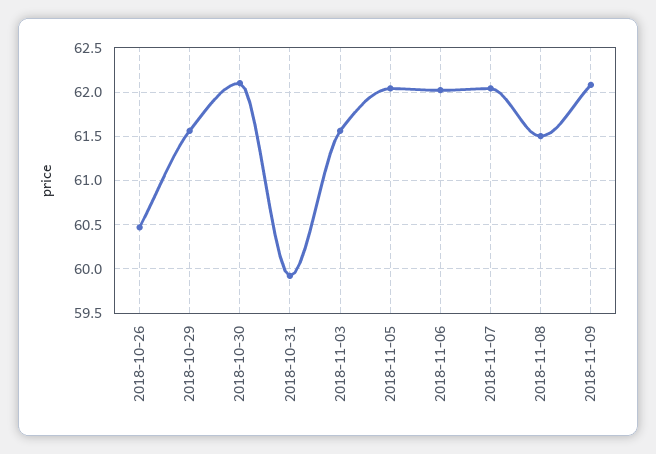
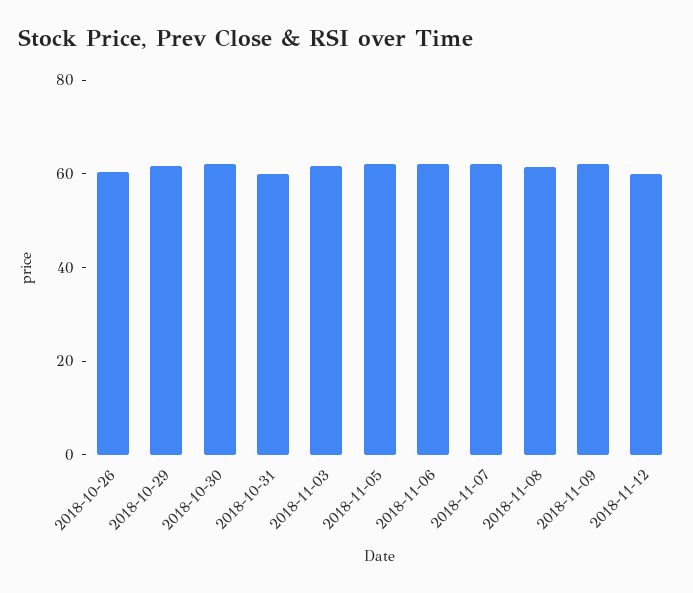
2018-11-12: none -> 60

